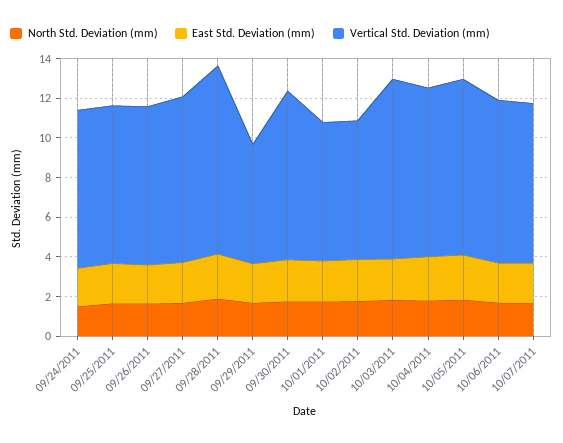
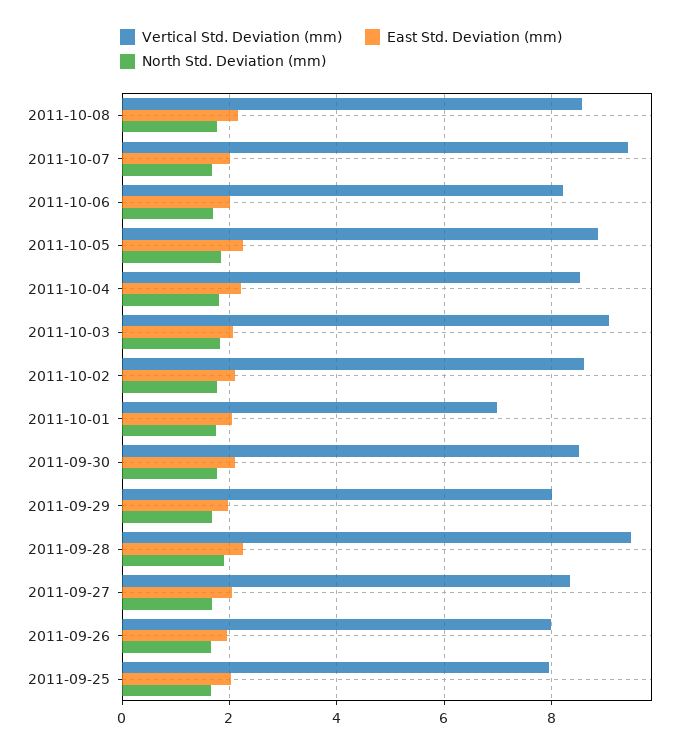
North Std. Deviation (mm), 09/24/2011: 1.5 -> none
East Std. Deviation (mm), 09/24/2011: 2 -> none
Vertical Std. Deviation (mm), 09/24/2011: 8 -> none
Vertical Std. Deviation (mm), 09/29/2011: 6 -> 8
Vertical Std. Deviation (mm), 10/02/2011: 7 -> 8.6
Vertical Std. Deviation (mm), 10/07/2011: 8 -> 9.4
Vertical Std. Deviation (mm), 2011-10-08: none -> 8.6
East Std. Deviation (mm), 2011-10-08: none -> 2.2
North Std. Deviation (mm), 2011-10-08: none -> 1.8

